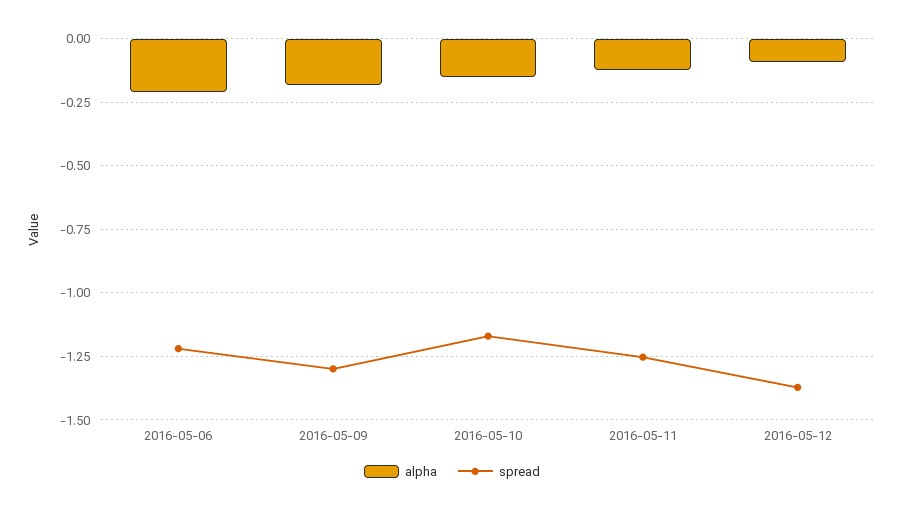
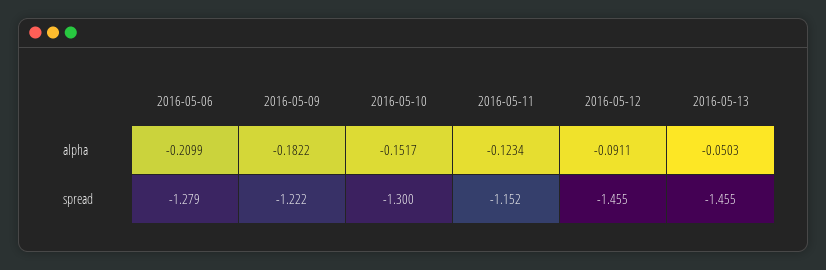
spread, 2016-05-06: -1.225 -> -1.279
spread, 2016-05-09: -1.3 -> -1.222
spread, 2016-05-10: -1.175 -> -1.3
spread, 2016-05-11: -1.25 -> -1.152
spread, 2016-05-12: -1.375 -> -1.455
alpha, 2016-05-13: none -> -0.0503
spread, 2016-05-13: none -> -1.455

